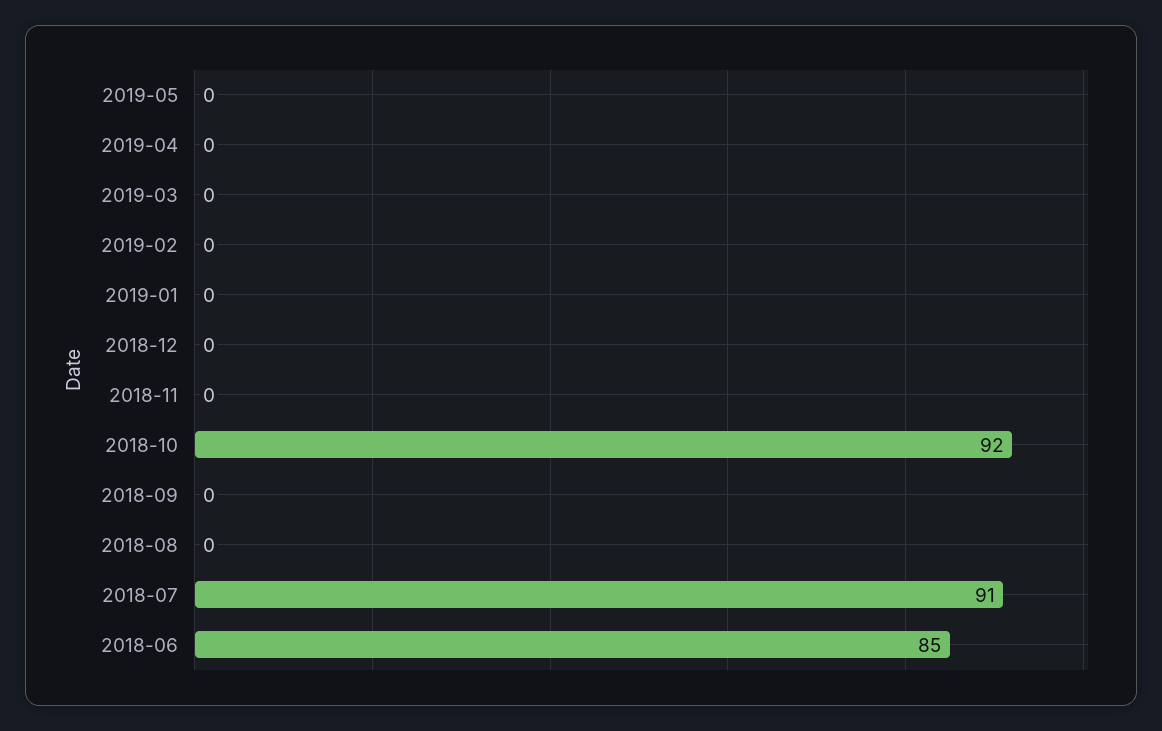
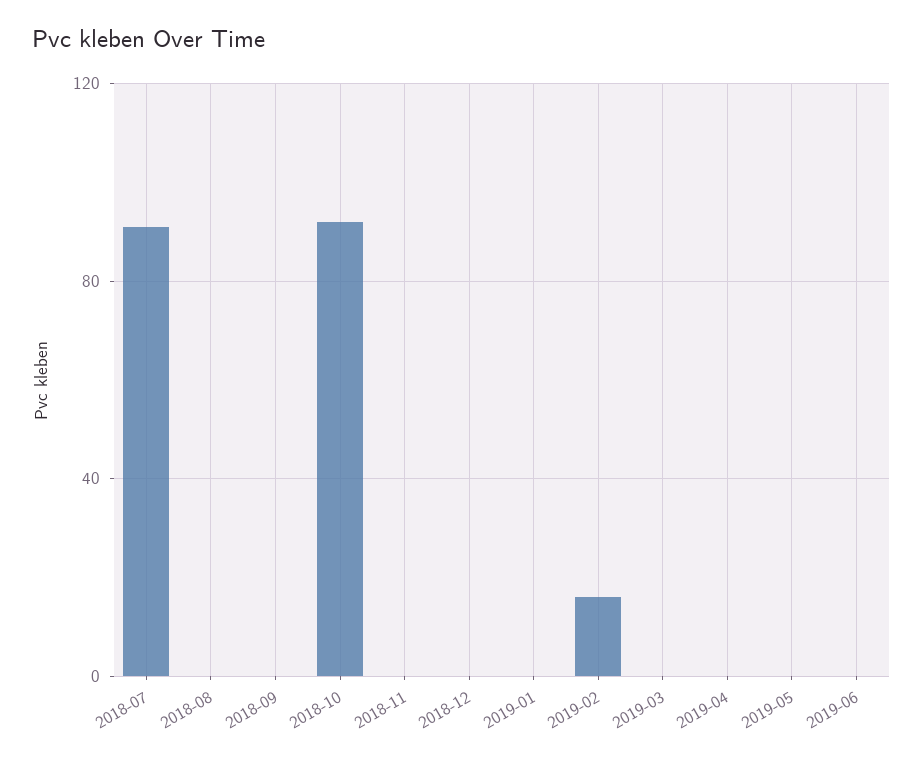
2019-02: 0 -> 15
2018-06: 85 -> none
2019-06: none -> 0

